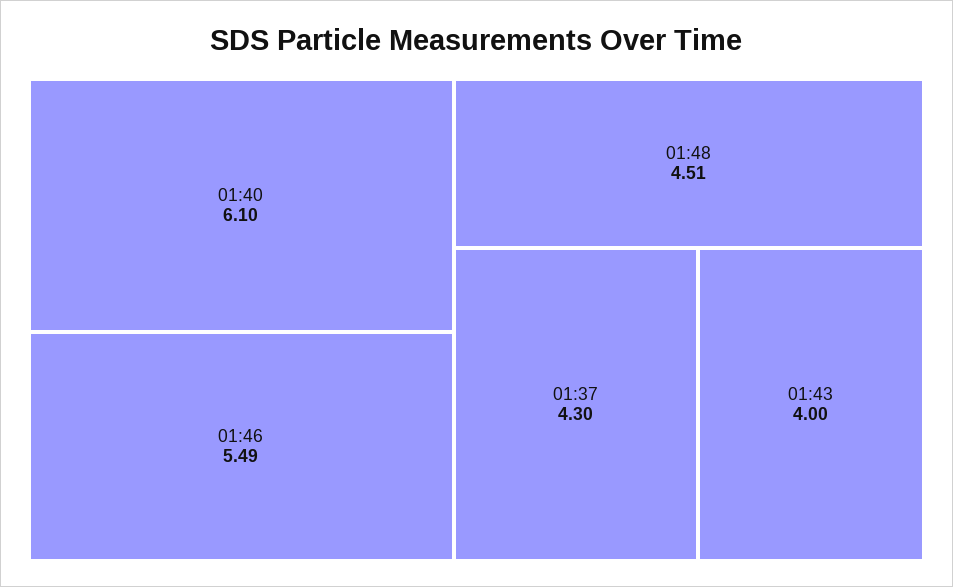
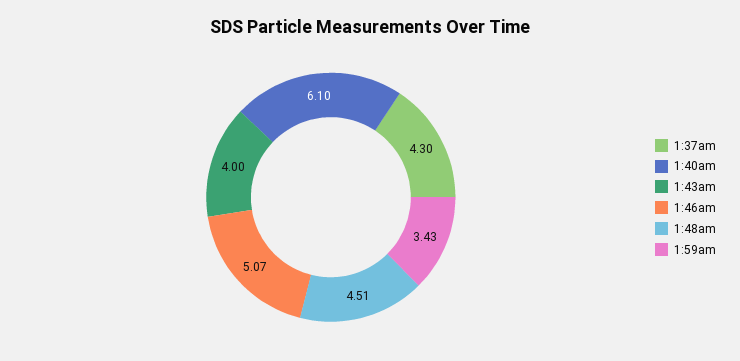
01:46: 5.49 -> 5.07
1:59am: none -> 3.43

